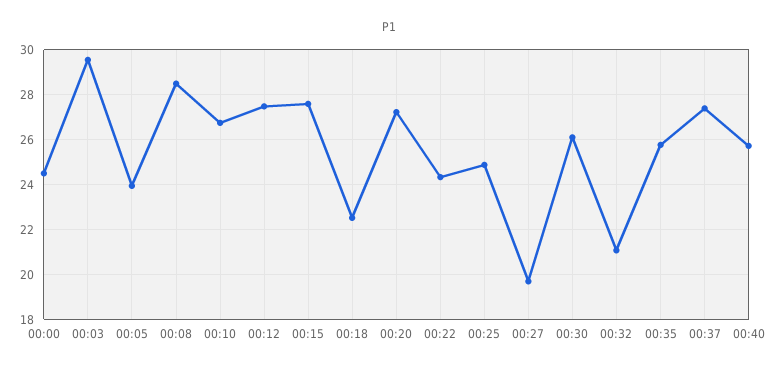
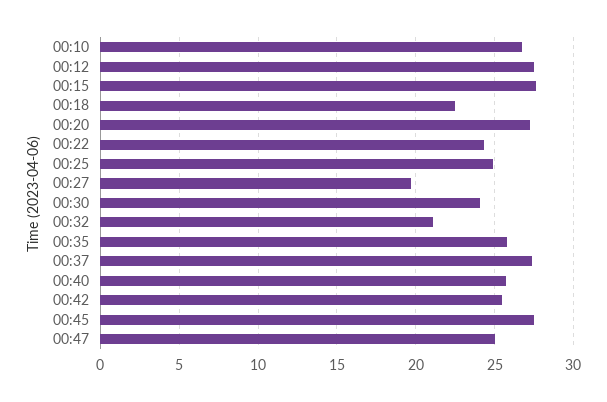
00:00: 24.5 -> none
00:03: 29.5 -> none
00:05: 24 -> none
00:08: 28.5 -> none
00:30: 26 -> 24
00:42: none -> 25.5
00:45: none -> 27.5
00:47: none -> 25

